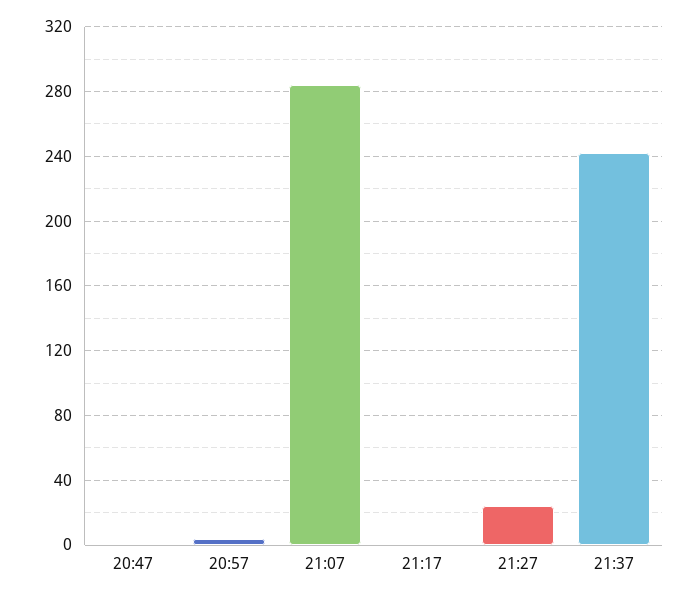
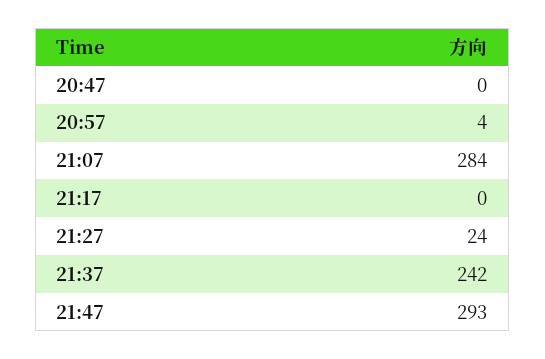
21:47: none -> 293

